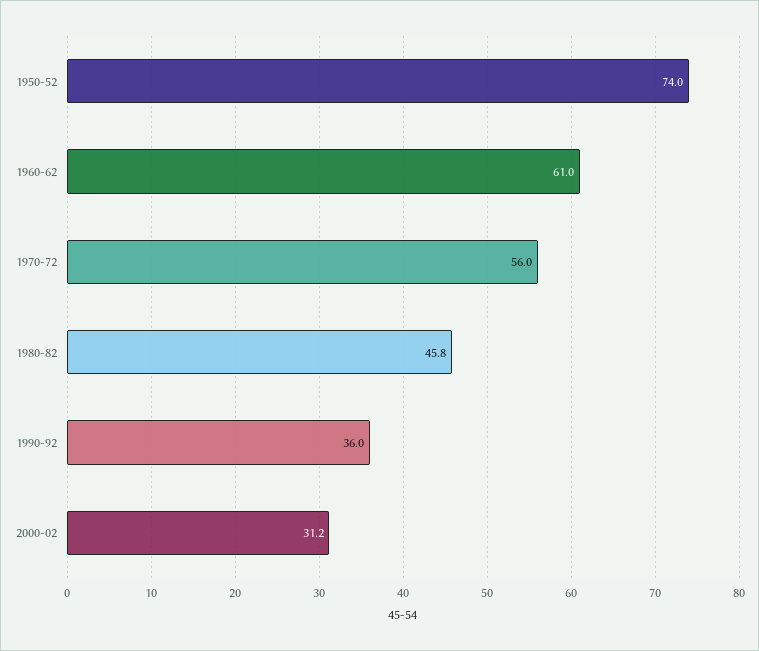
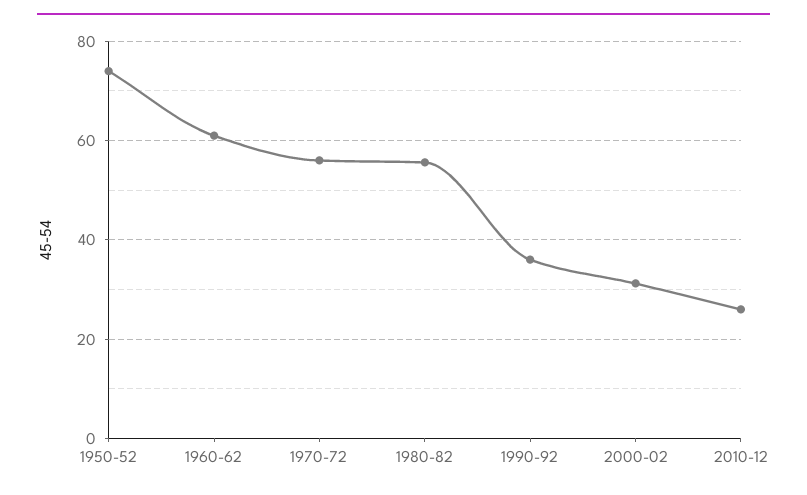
1980-82: 45.8 -> 56
2010-12: none -> 26

